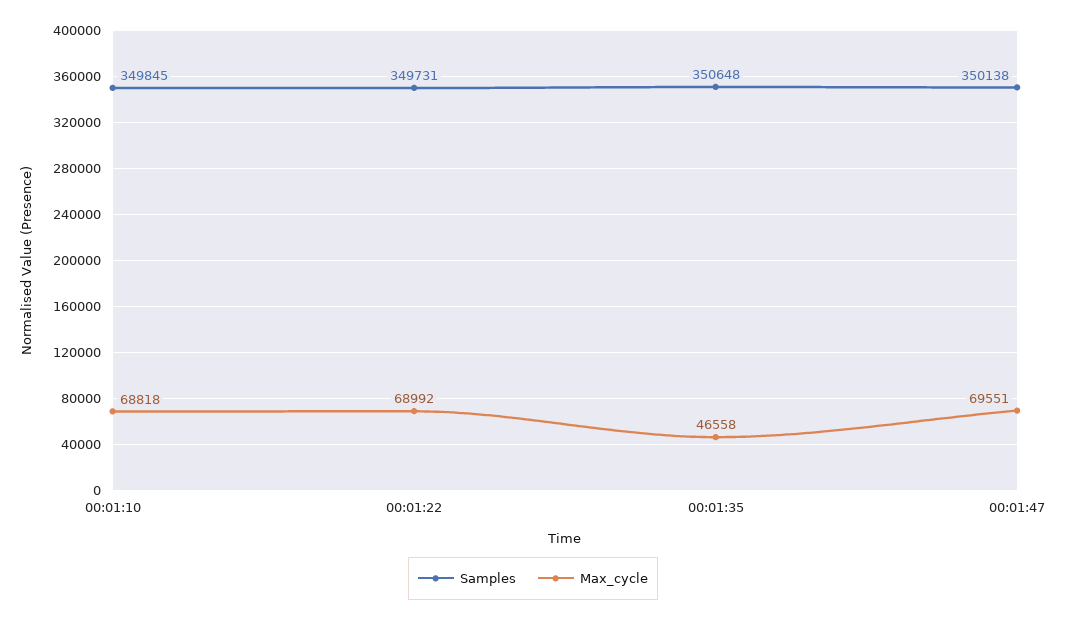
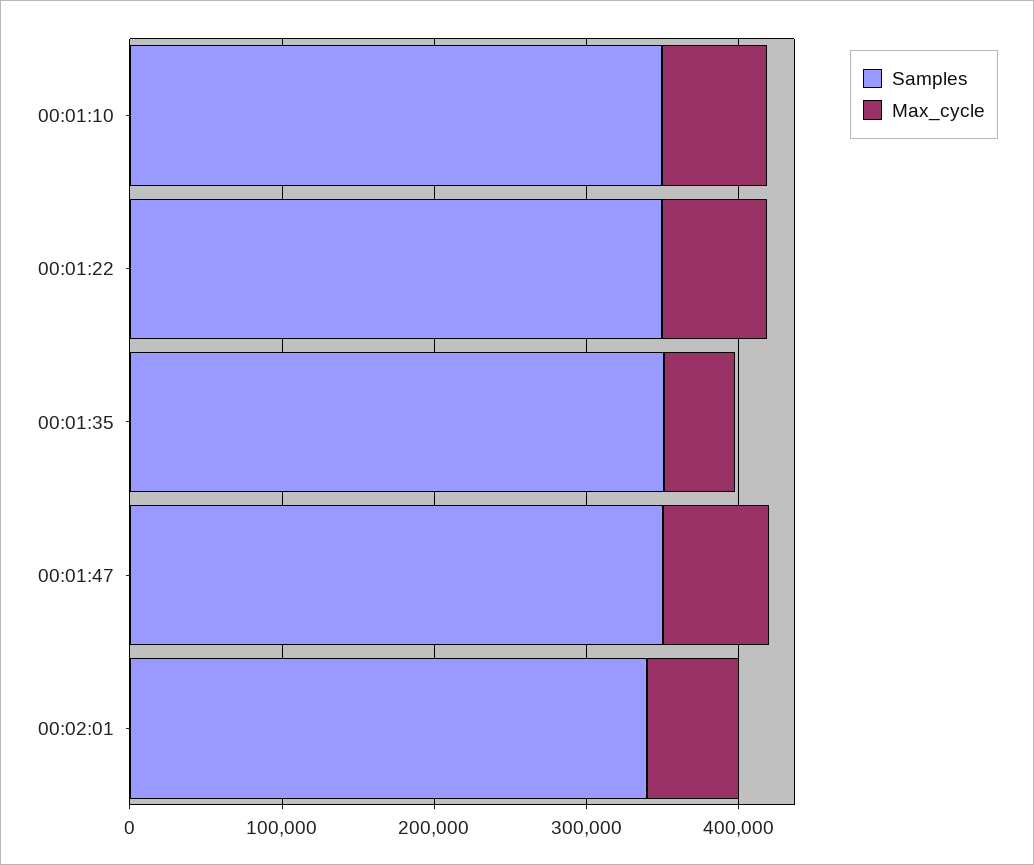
Samples, 00:02:01: none -> 340000
Max_cycle, 00:02:01: none -> 60000

